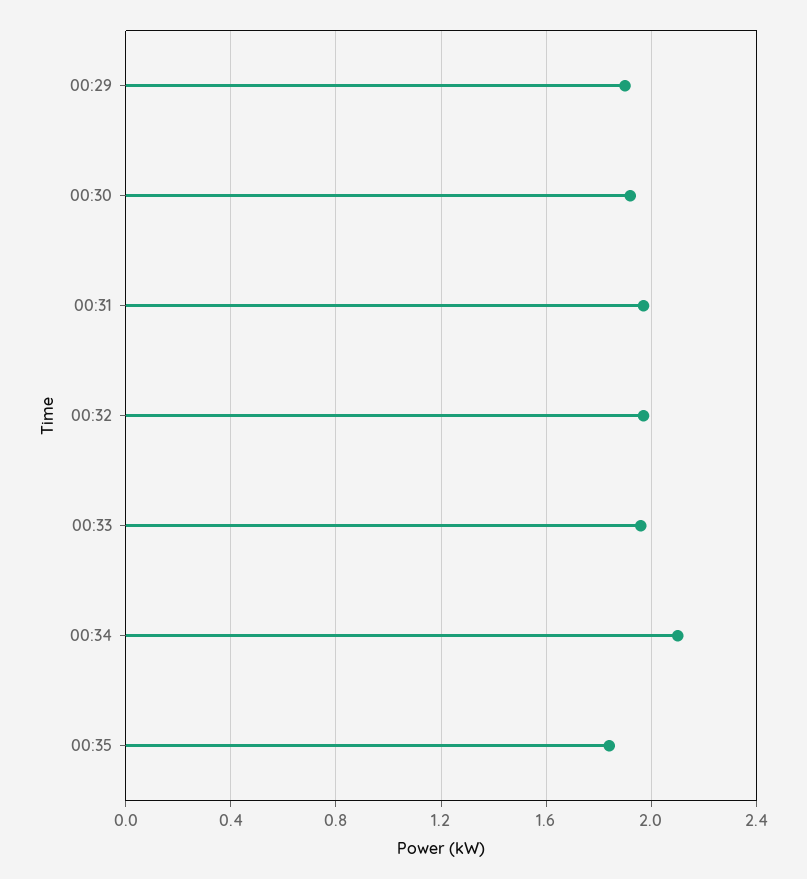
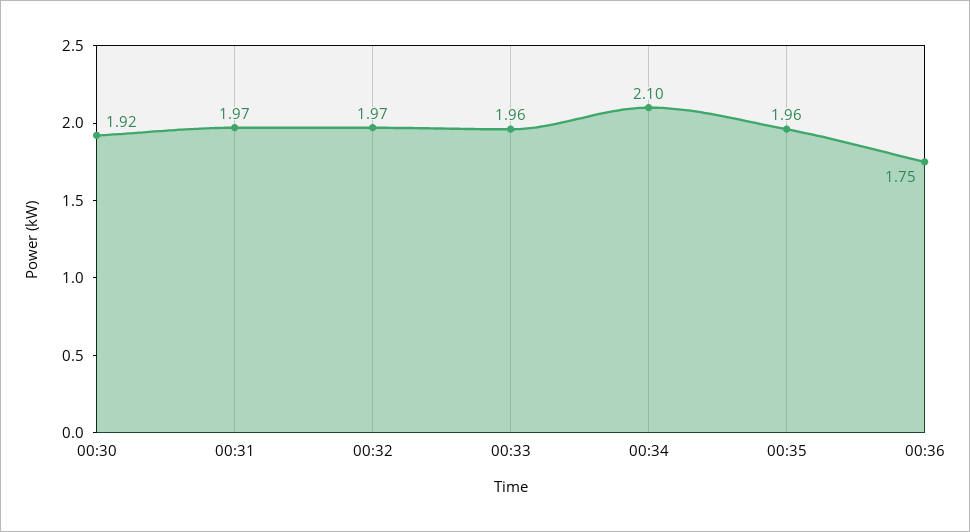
00:29: 1.9 -> none
00:35: 1.85 -> 1.96
00:36: none -> 1.75

